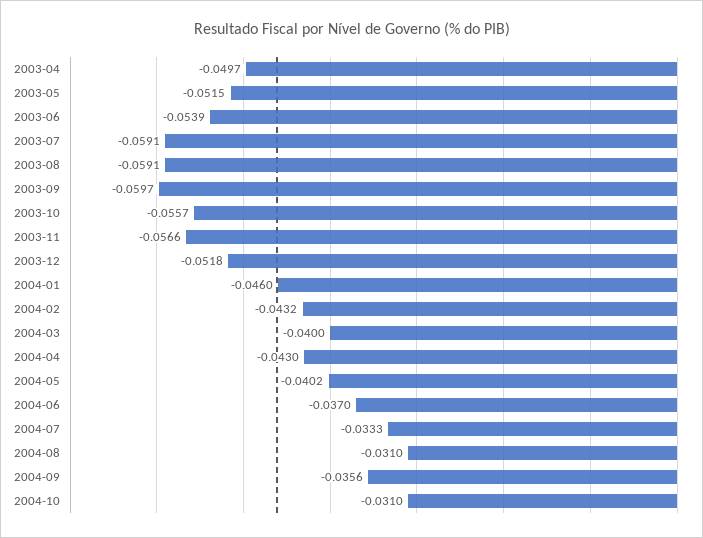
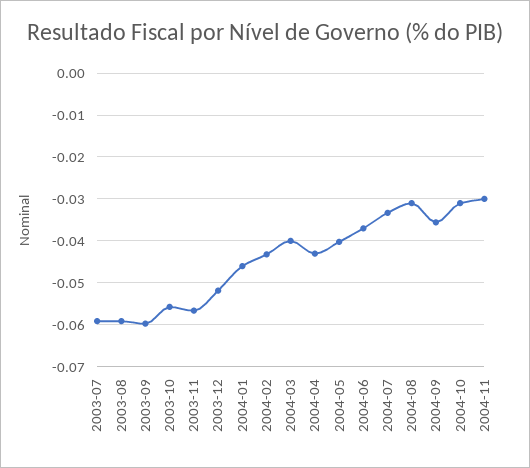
2003-04: -0.0497 -> none
2003-05: -0.0515 -> none
2003-06: -0.0539 -> none
2004-11: none -> -0.03

